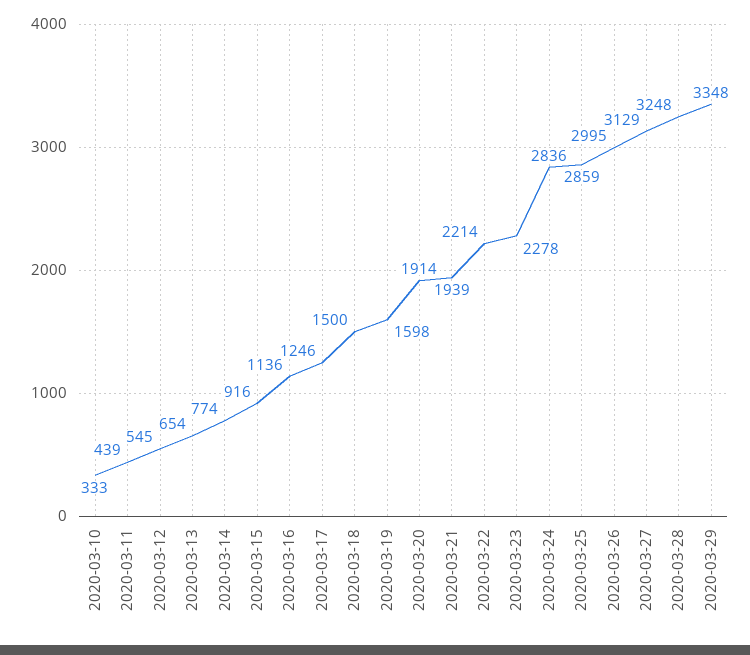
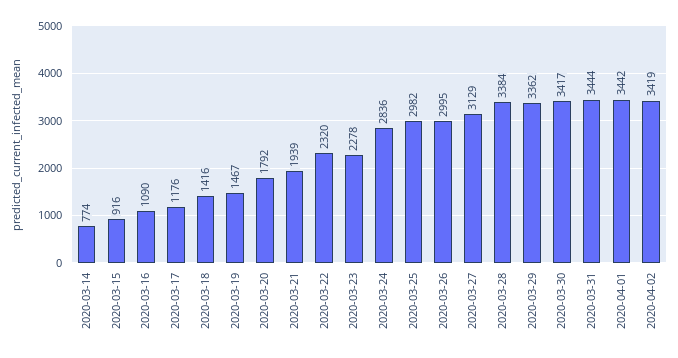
2020-03-10: 333 -> none
2020-03-11: 439 -> none
2020-03-12: 545 -> none
2020-03-13: 654 -> none
2020-03-16: 1136 -> 1090
2020-03-17: 1246 -> 1176
2020-03-18: 1500 -> 1416
2020-03-19: 1598 -> 1467
2020-03-20: 1914 -> 1792
2020-03-22: 2214 -> 2320
2020-03-25: 2859 -> 2982
2020-03-28: 3248 -> 3384
2020-03-29: 3348 -> 3362
2020-03-30: none -> 3417
2020-03-31: none -> 3444
2020-04-01: none -> 3442
2020-04-02: none -> 3419

